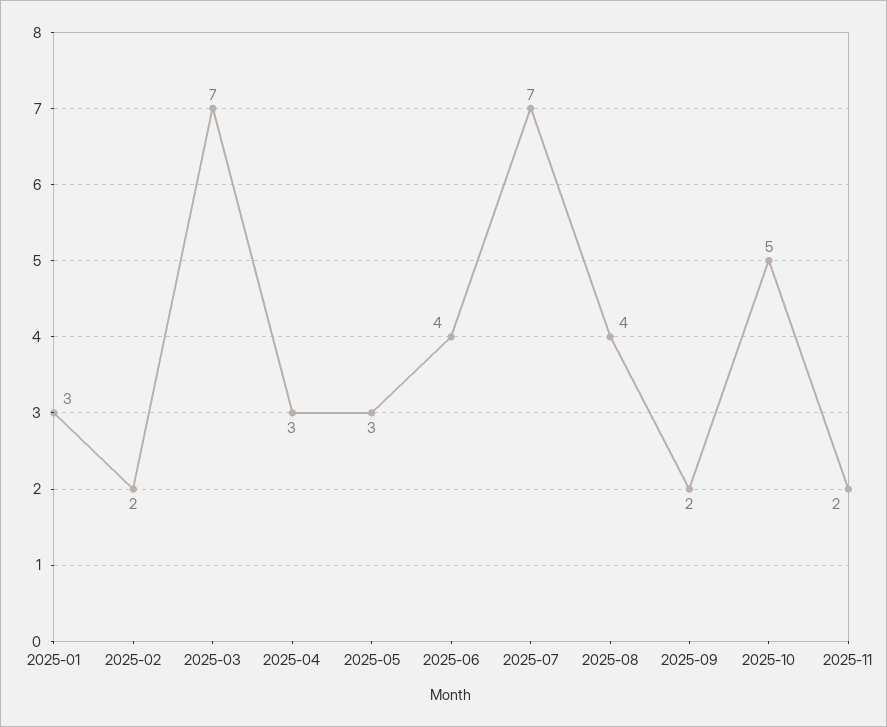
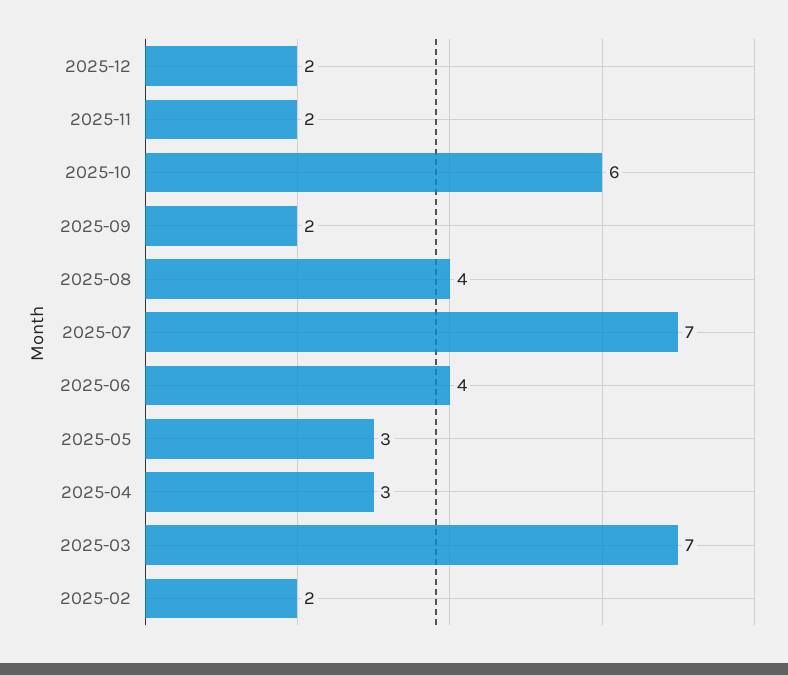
2025-01: 3 -> none
2025-10: 5 -> 6
2025-12: none -> 2

